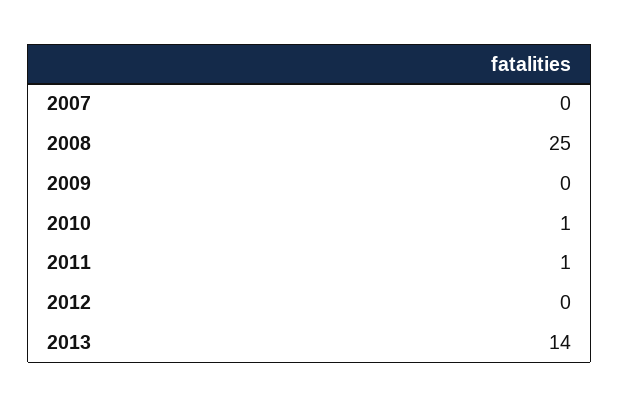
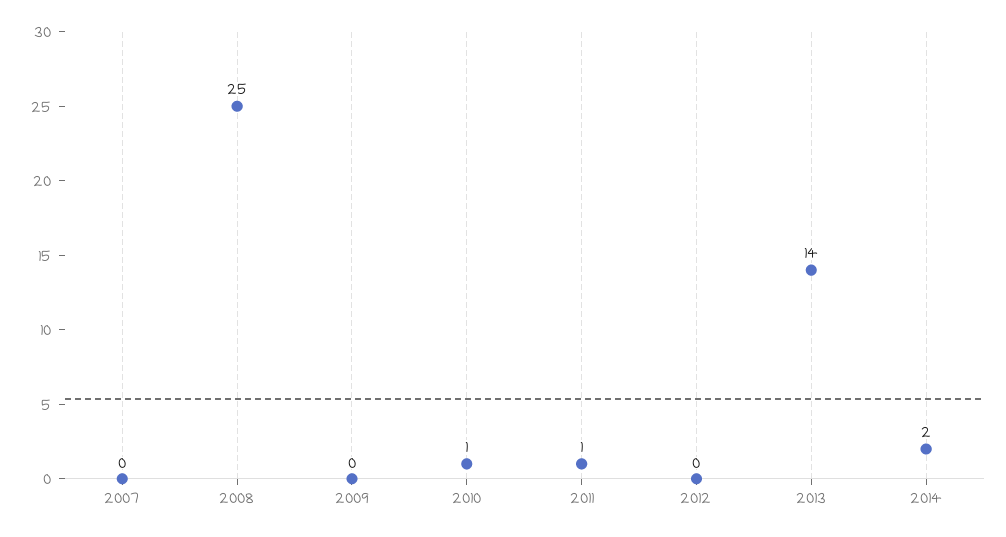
2014: none -> 2

